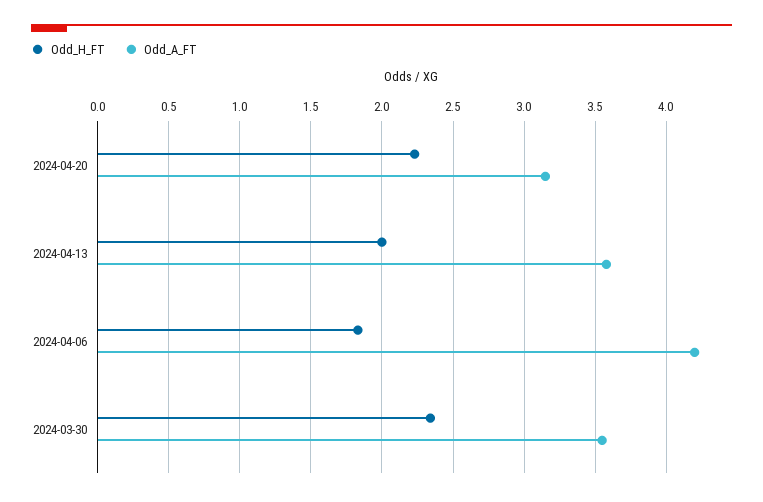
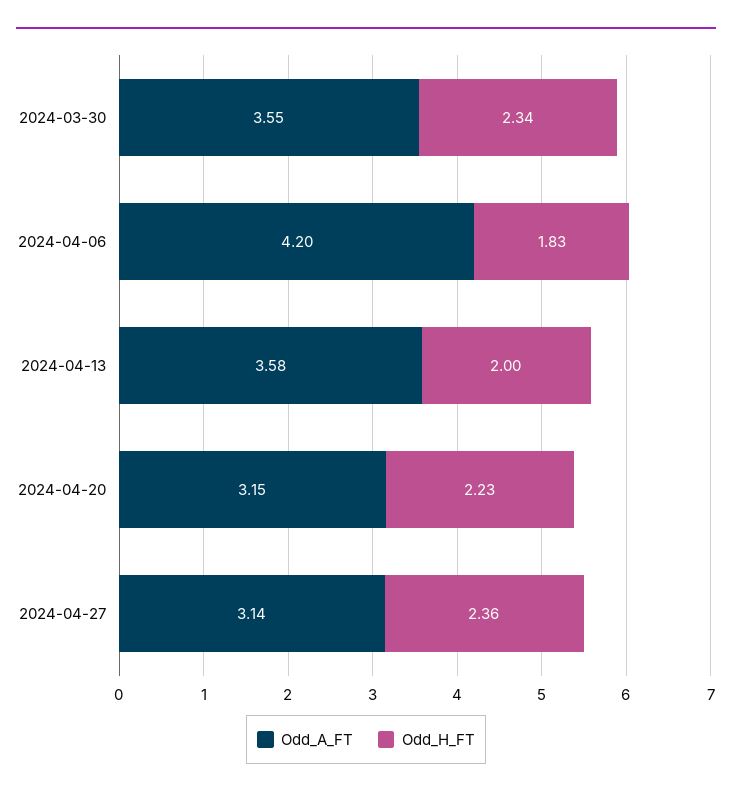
Odd_A_FT, 2024-04-27: none -> 3.14
Odd_H_FT, 2024-04-27: none -> 2.36

